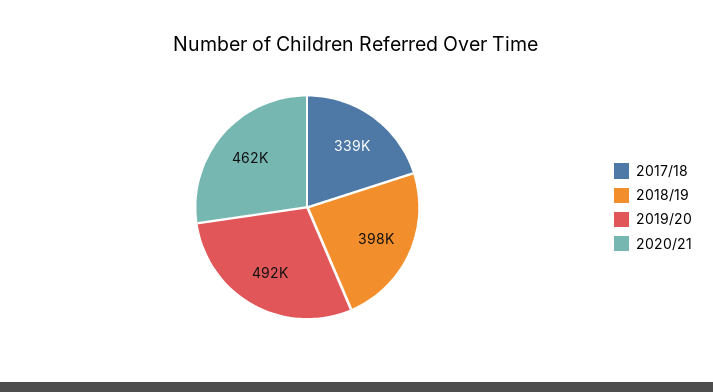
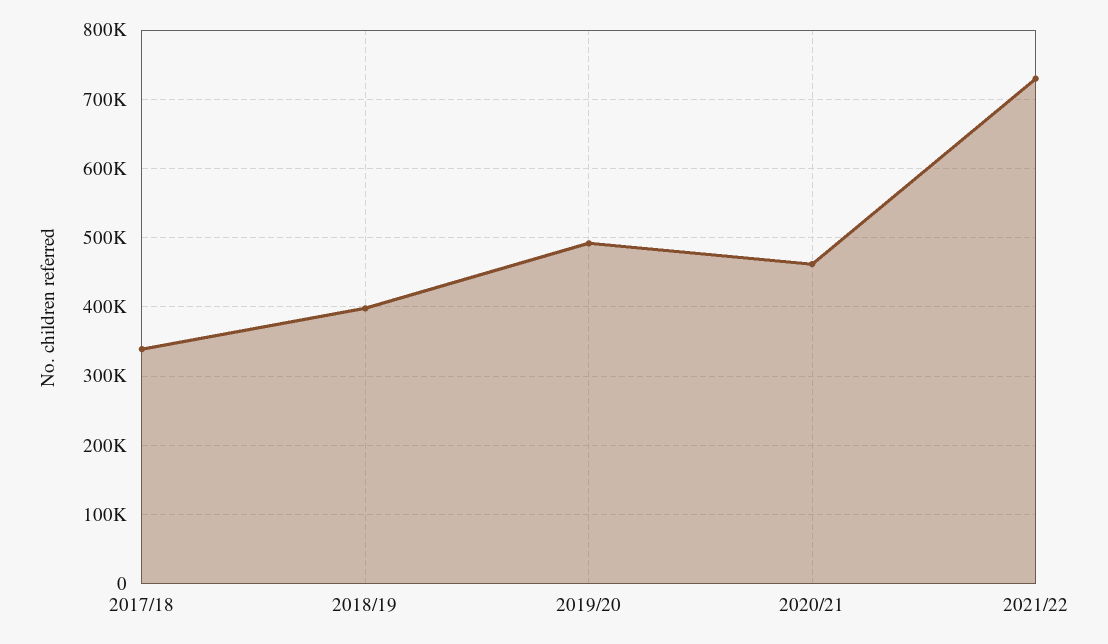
2021/22: none -> 730000

